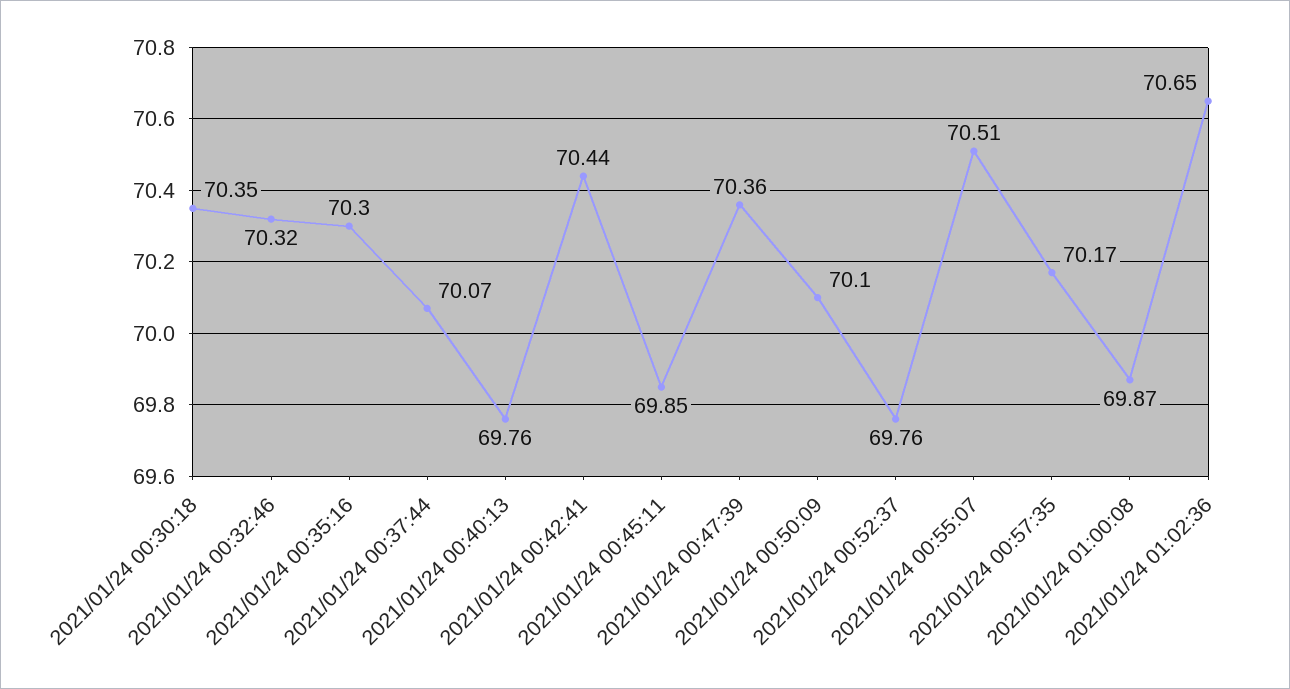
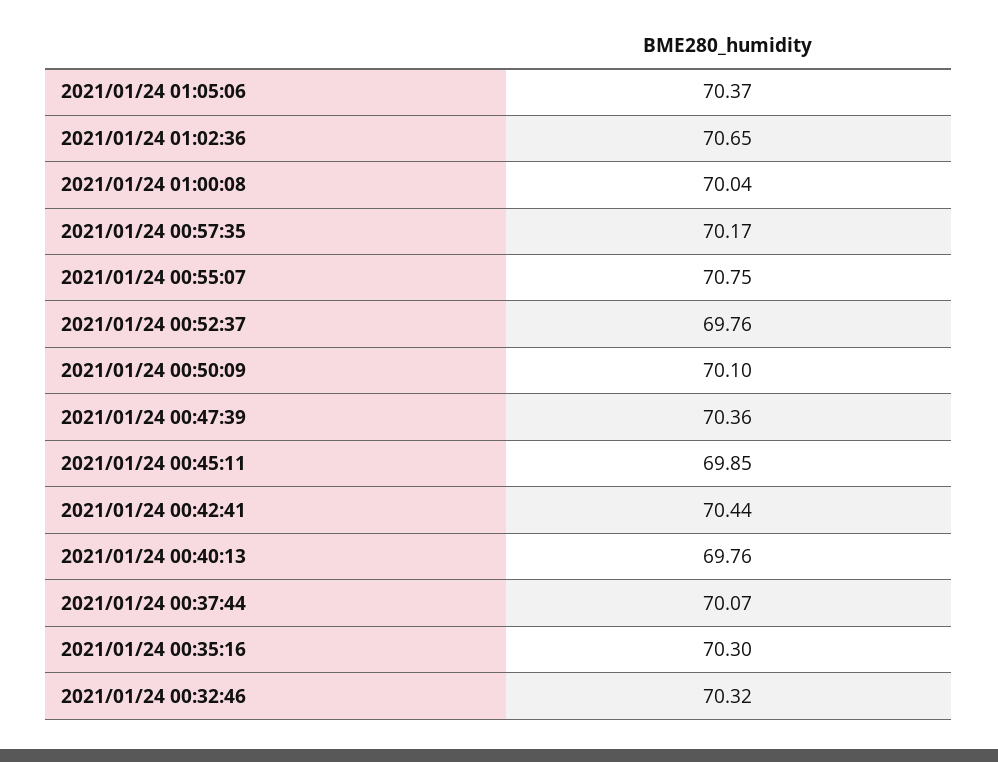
2021/01/24 00:30:18: 70.35 -> none
2021/01/24 00:55:07: 70.51 -> 70.75
2021/01/24 01:00:08: 69.87 -> 70.04
2021/01/24 01:05:06: none -> 70.37

